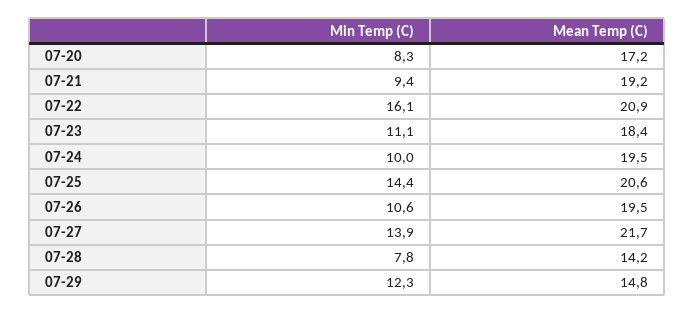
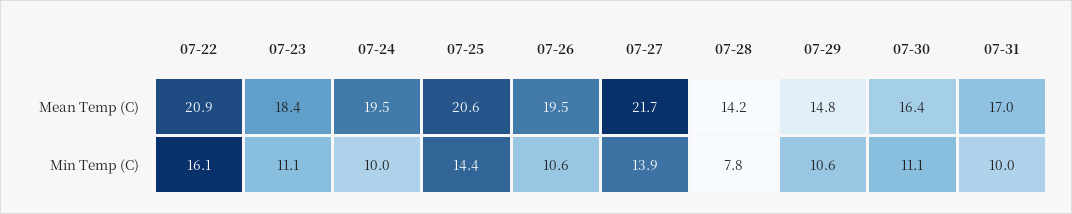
Min Temp (C), 07-20: 8.3 -> none
Mean Temp (C), 07-20: 17.2 -> none
Min Temp (C), 07-21: 9.4 -> none
Mean Temp (C), 07-21: 19.2 -> none
Min Temp (C), 07-29: 12.3 -> 10.6
Mean Temp (C), 07-30: none -> 16.4
Mean Temp (C), 07-31: none -> 17
Min Temp (C), 07-30: none -> 11.1
Min Temp (C), 07-31: none -> 10

